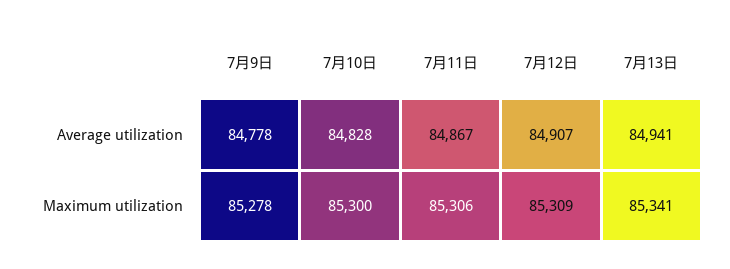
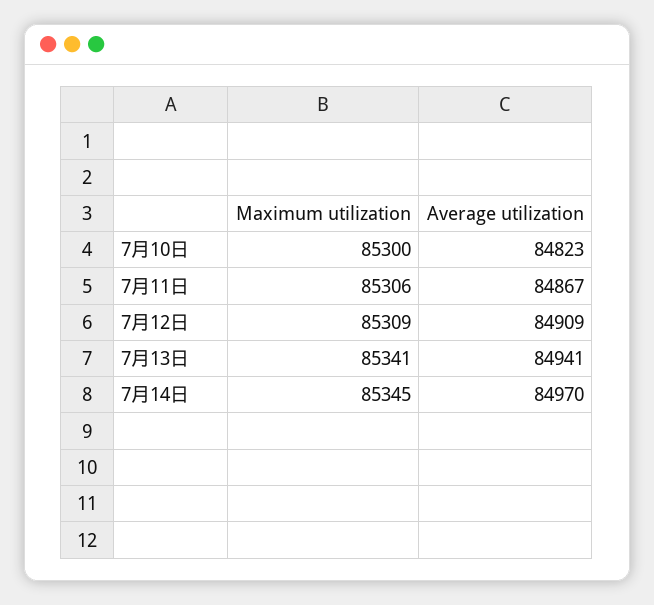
7月9日, Average utilization: 84778 -> none
7月10日, Average utilization: 84828 -> 84823
7月12日, Average utilization: 84907 -> 84909
7月9日, Maximum utilization: 85278 -> none
7月14日, Maximum utilization: none -> 85345
7月14日, Average utilization: none -> 84970

